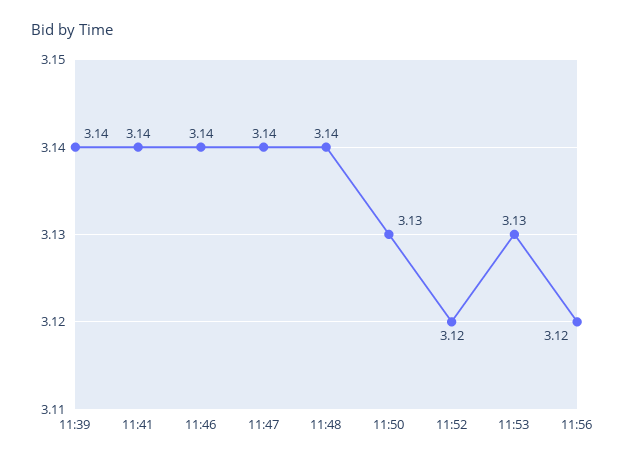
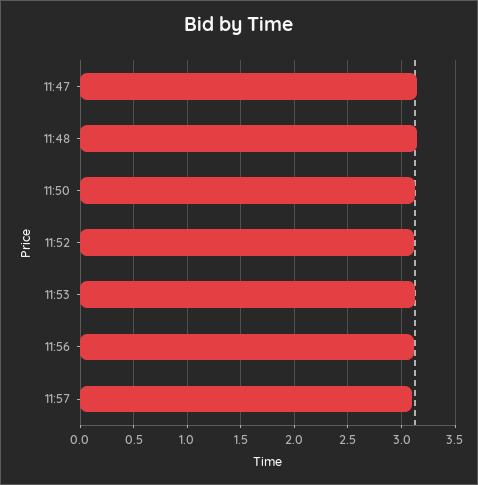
11:39: 3.14 -> none
11:41: 3.14 -> none
11:46: 3.14 -> none
11:57: none -> 3.1

